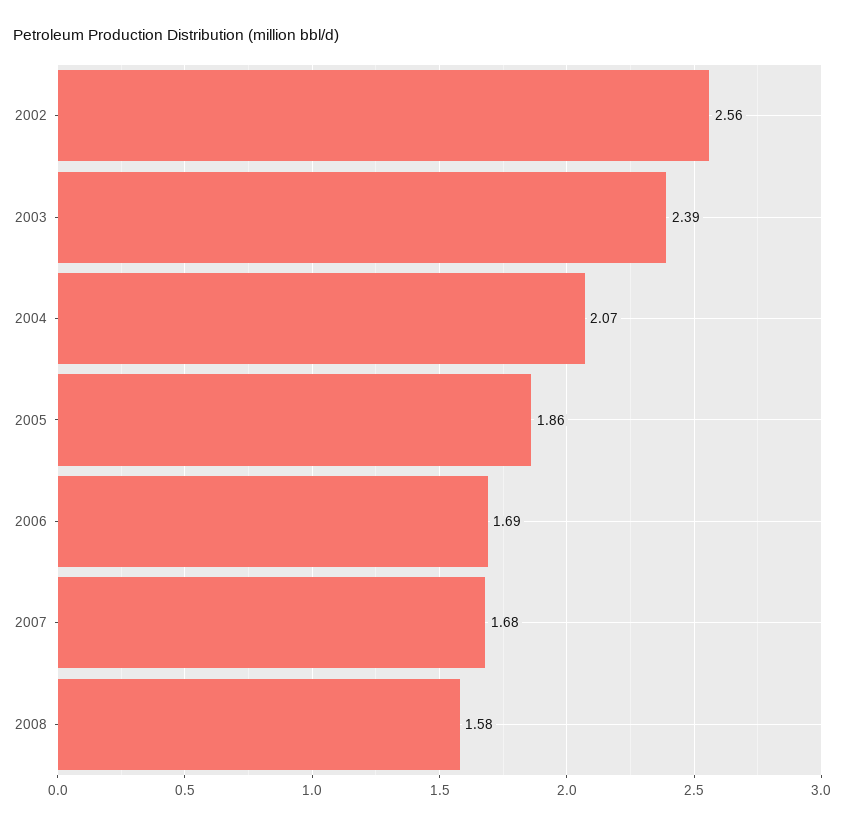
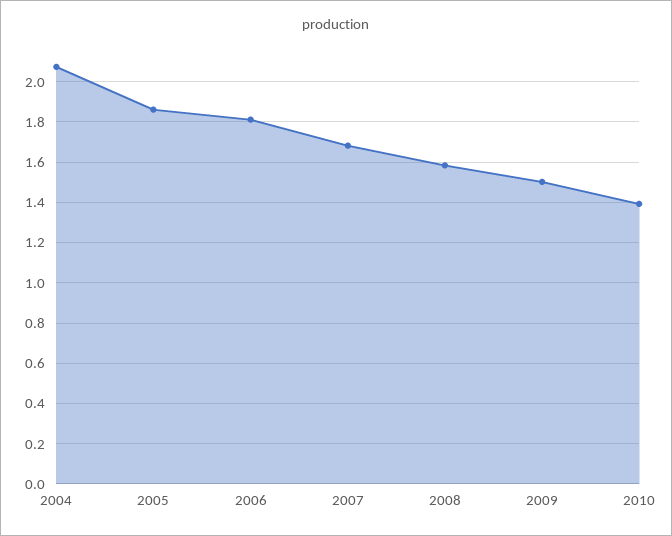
2002: 2.56 -> none
2003: 2.39 -> none
2006: 1.69 -> 1.8
2009: none -> 1.5
2010: none -> 1.4

